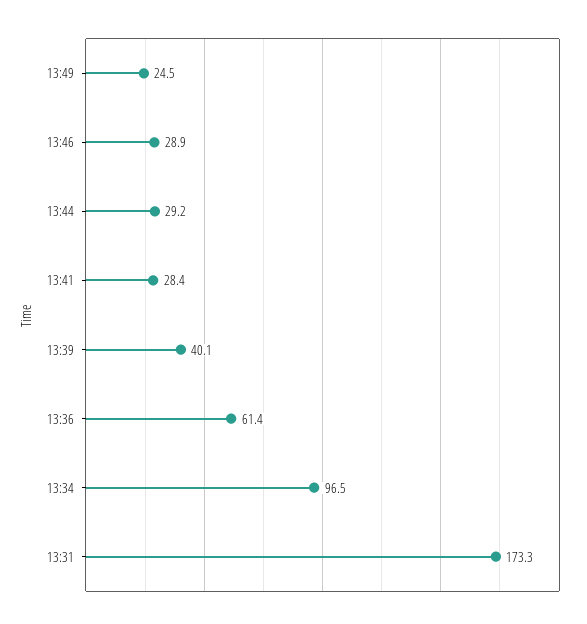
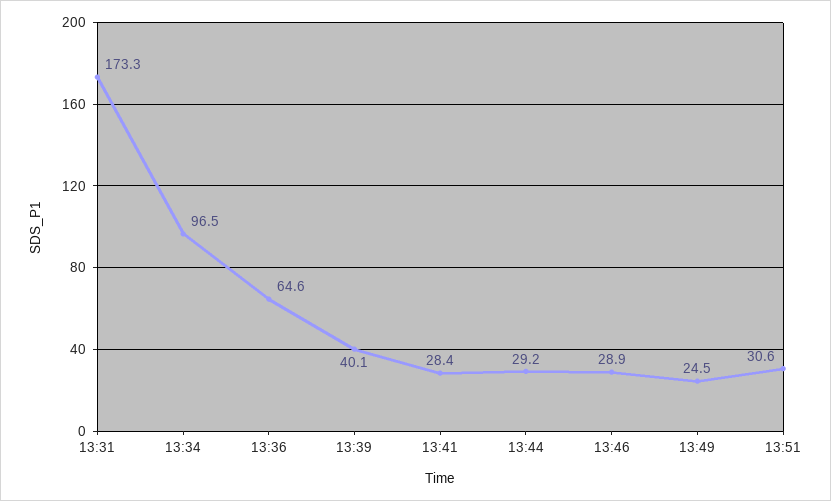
13:36: 61.4 -> 64.6
13:51: none -> 30.6

